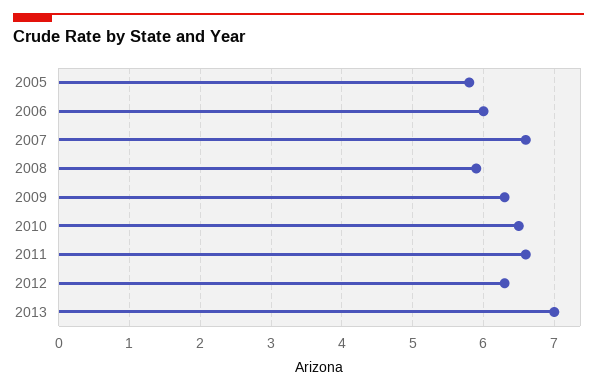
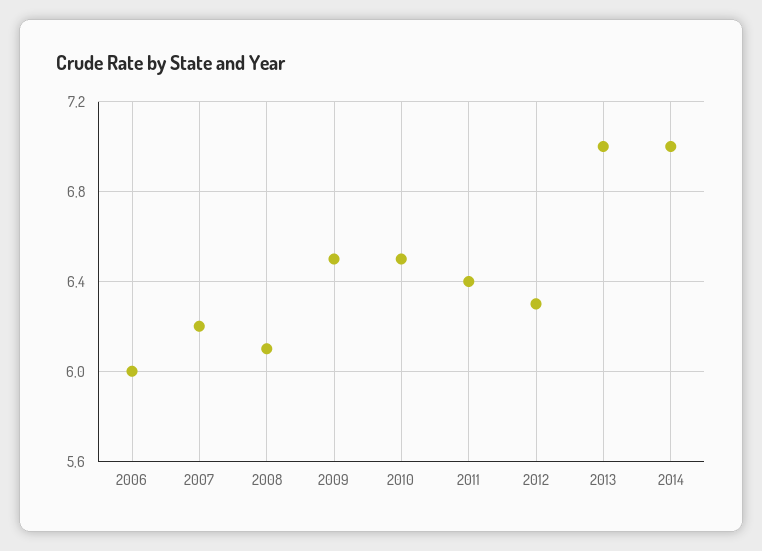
2005: 5.8 -> none
2007: 6.6 -> 6.2
2008: 5.9 -> 6.1
2009: 6.3 -> 6.5
2011: 6.6 -> 6.4
2014: none -> 7

